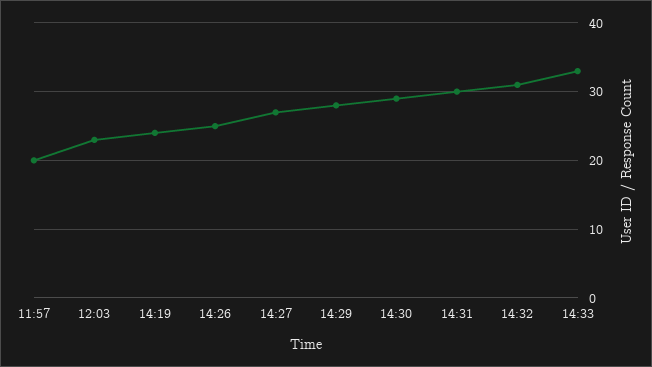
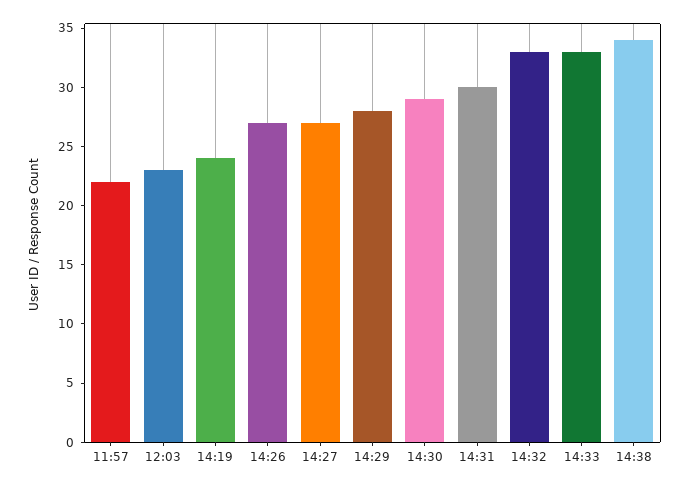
11:57: 20 -> 22
14:26: 25 -> 27
14:32: 31 -> 33
14:38: none -> 34

